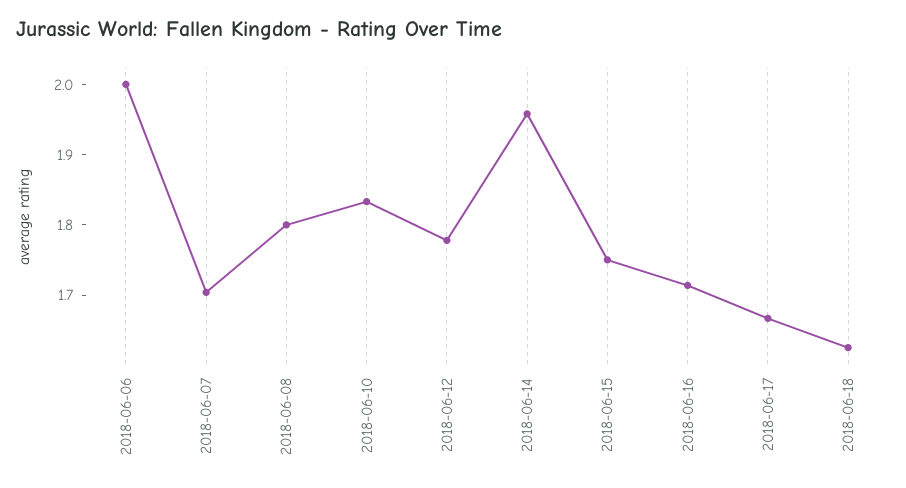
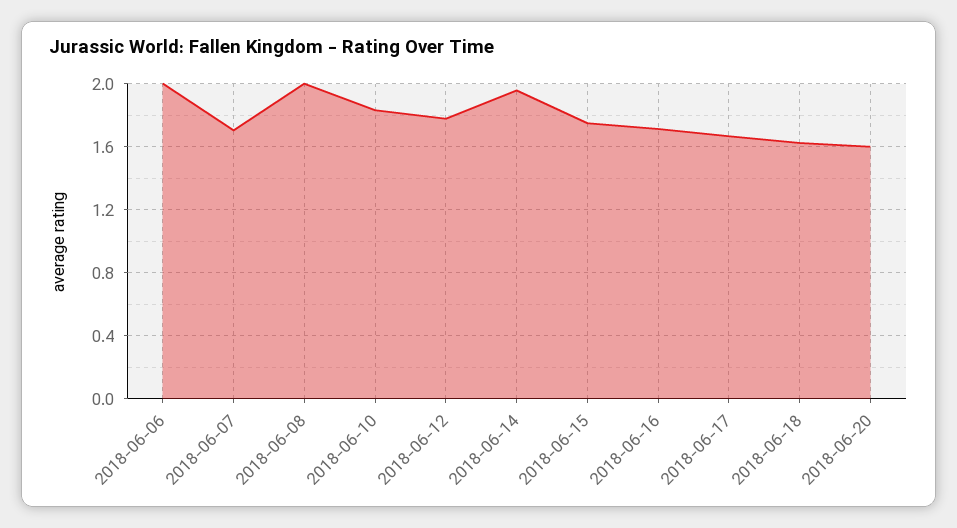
2018-06-08: 1.8 -> 2
2018-06-20: none -> 1.6

